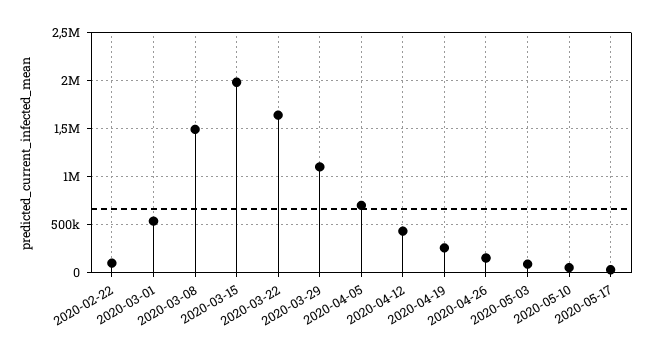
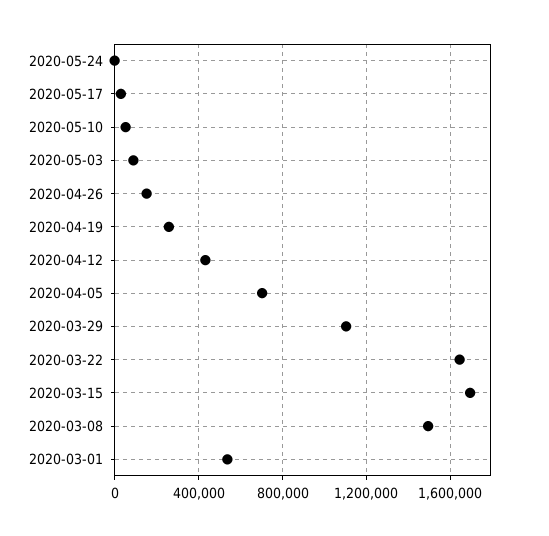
2020-02-22: 100000 -> none
2020-03-15: 2000000 -> 1700000
2020-05-24: none -> 0

